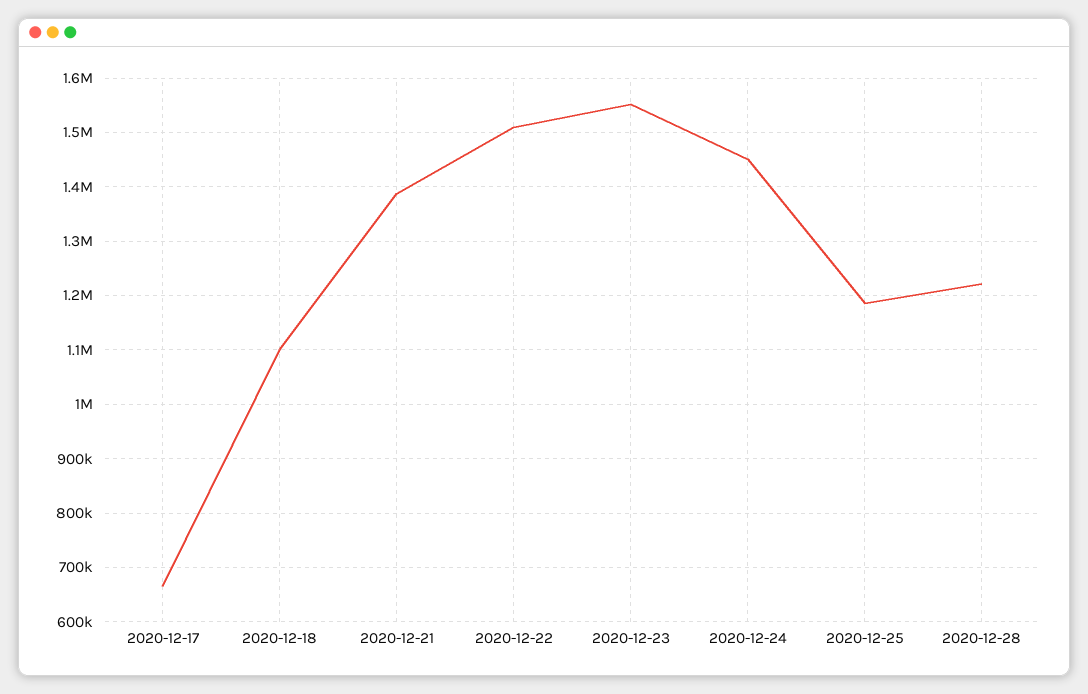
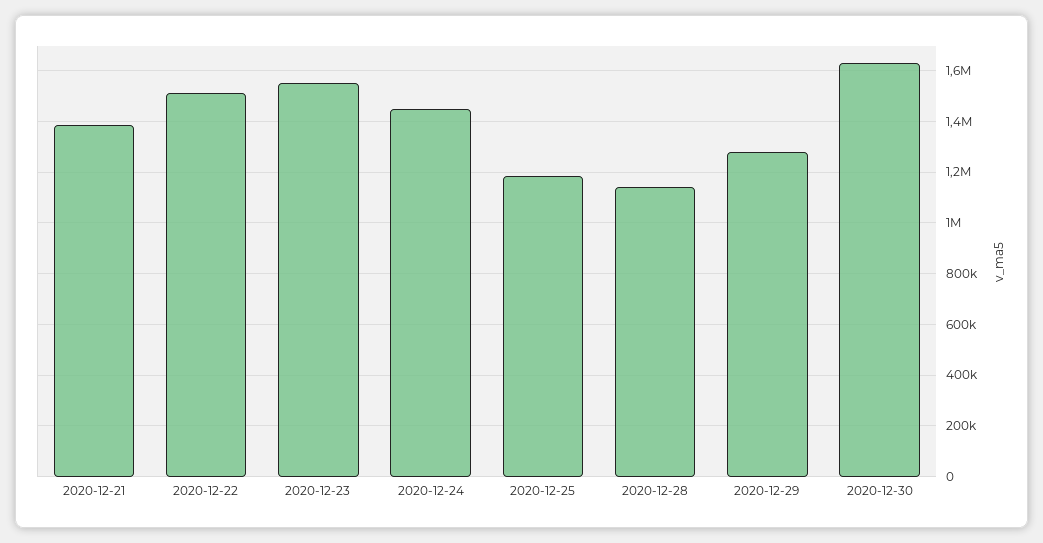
2020-12-17: 660000 -> none
2020-12-18: 1100000 -> none
2020-12-28: 1220000 -> 1150000
2020-12-29: none -> 1275000
2020-12-30: none -> 1625000

